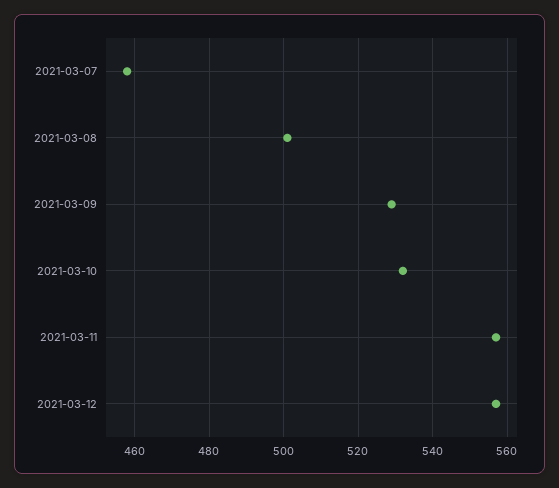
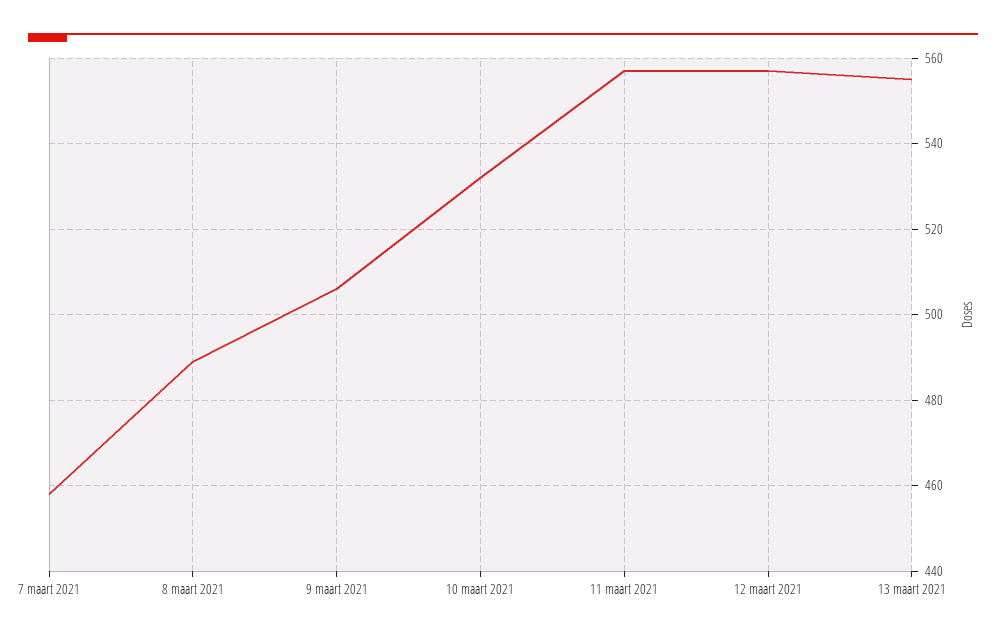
2021-03-08: 500 -> 490
2021-03-09: 530 -> 505
13 maart 2021: none -> 555

